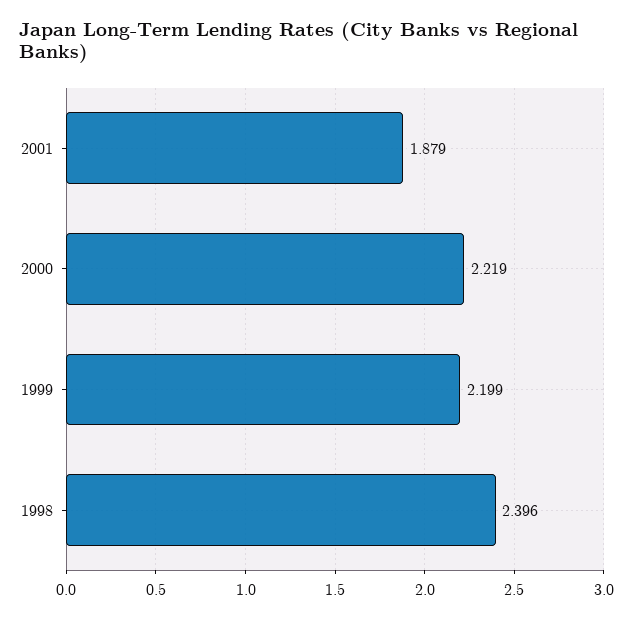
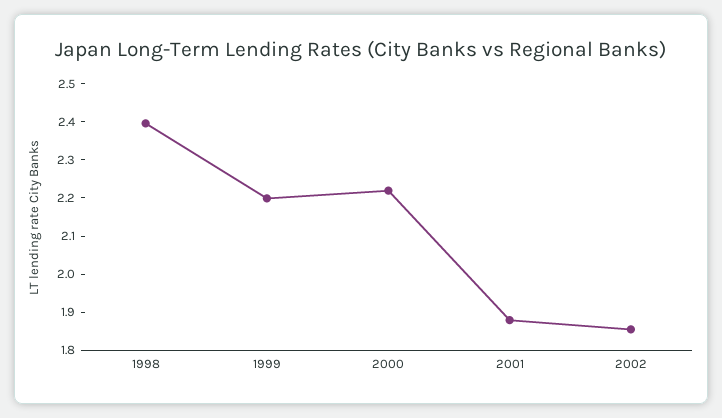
2002: none -> 1.85

